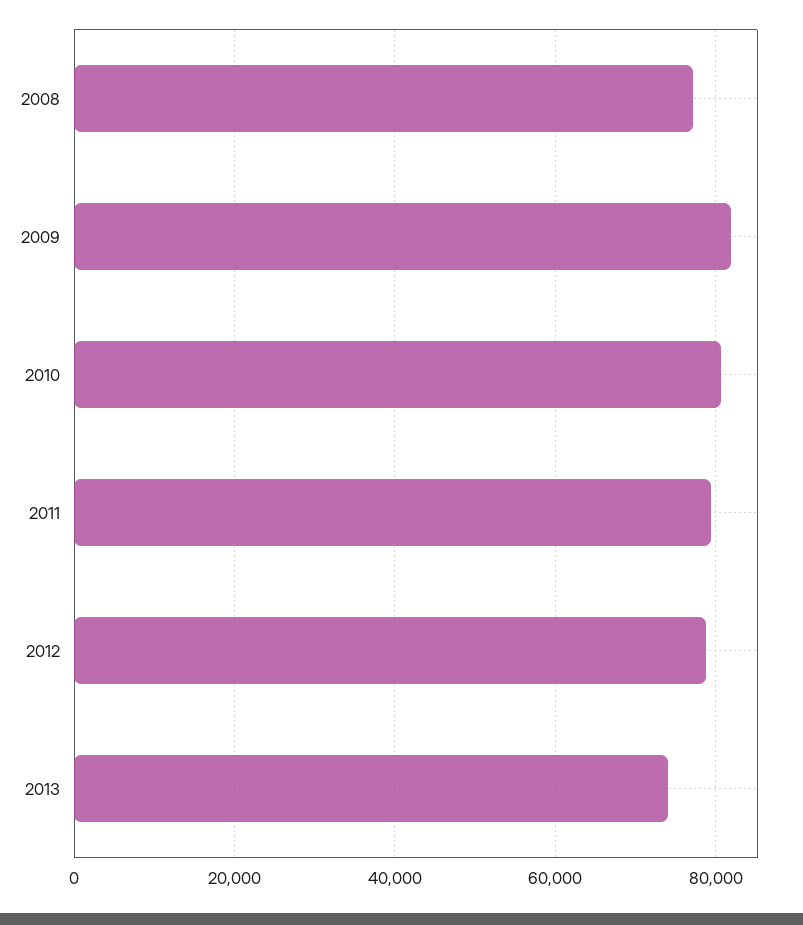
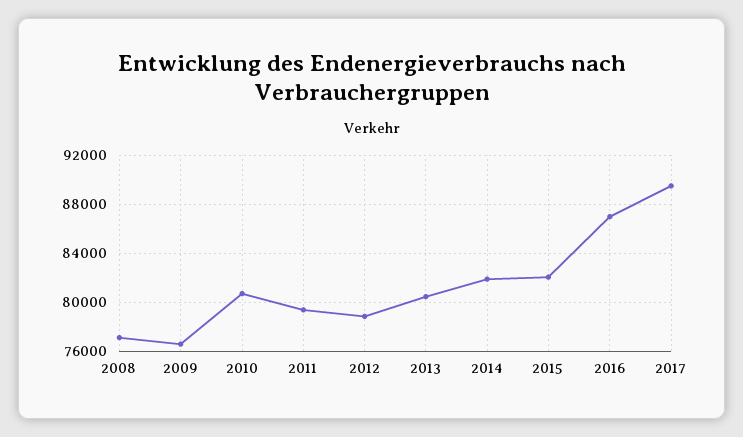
2009: 82000 -> 76500
2013: 74000 -> 80500
2014: none -> 82000
2015: none -> 82000
2016: none -> 87000
2017: none -> 89500

